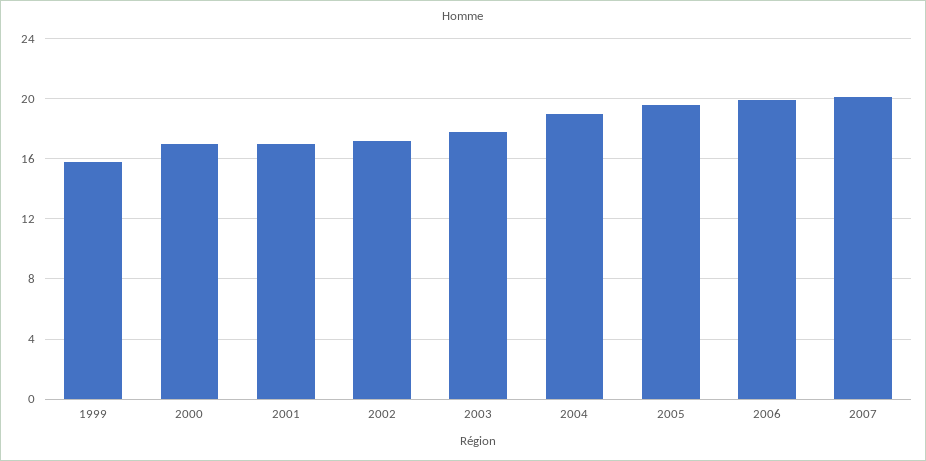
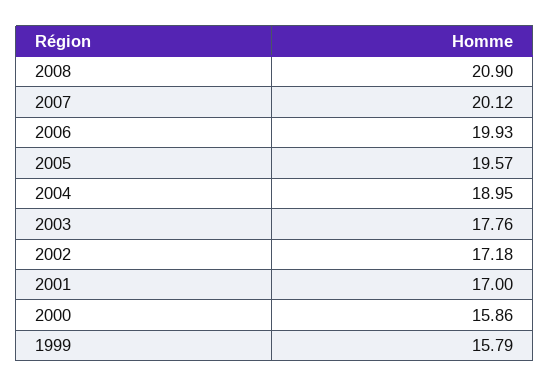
2000: 17 -> 15.86
2008: none -> 20.9

